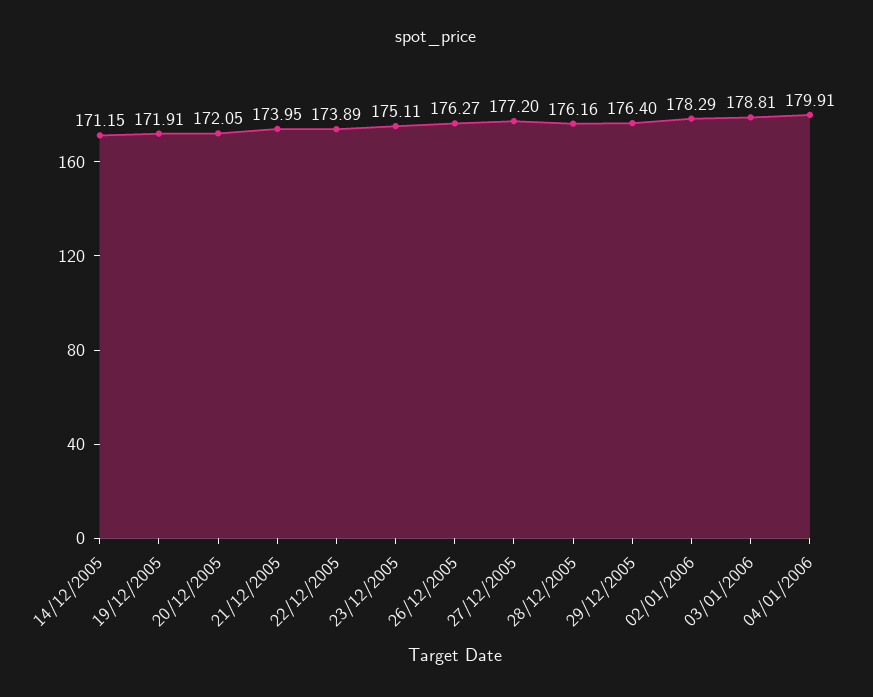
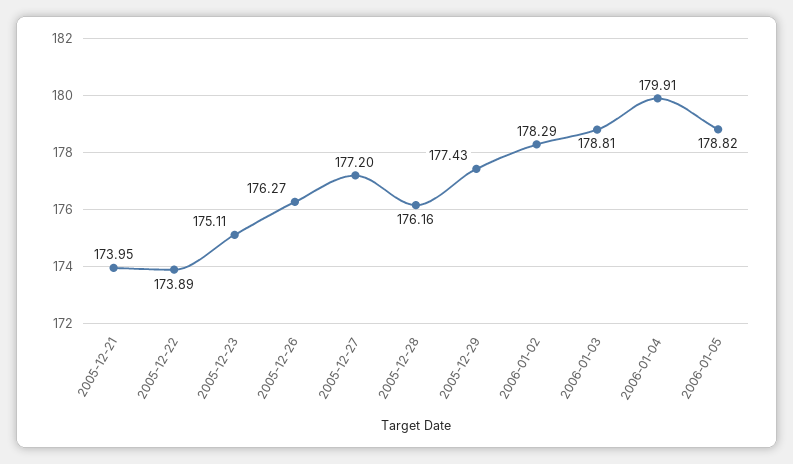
14/12/2005: 171.15 -> none
19/12/2005: 171.91 -> none
20/12/2005: 172.05 -> none
29/12/2005: 176.4 -> 177.43
2006-01-05: none -> 178.82

